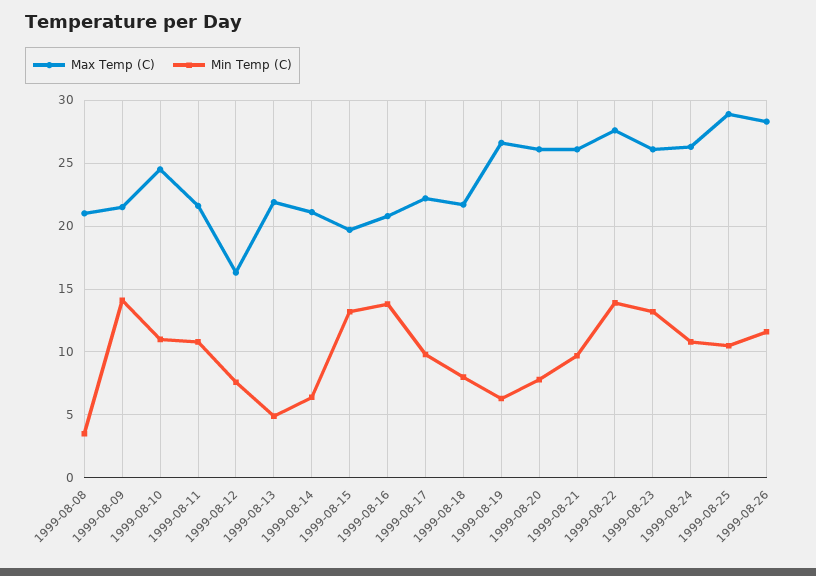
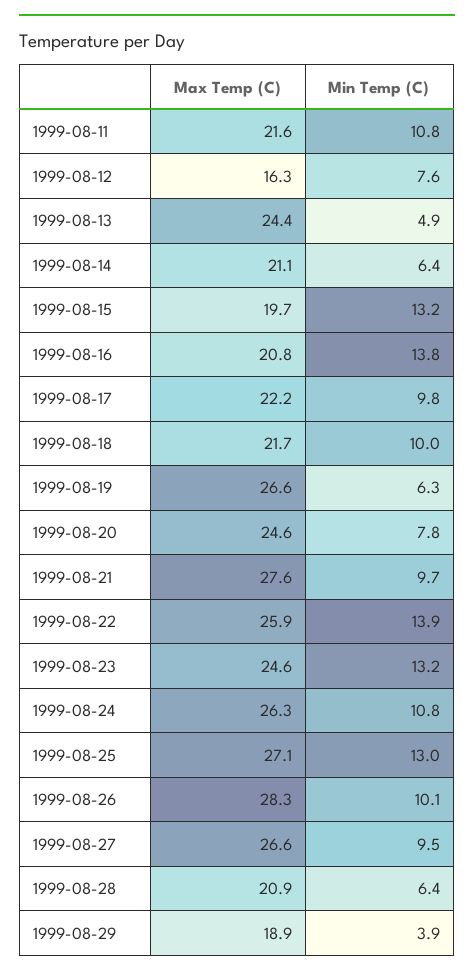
Max Temp (C), 1999-08-08: 21 -> none
Min Temp (C), 1999-08-08: 3.5 -> none
Max Temp (C), 1999-08-09: 21.5 -> none
Min Temp (C), 1999-08-09: 14 -> none
Max Temp (C), 1999-08-10: 24.5 -> none
Min Temp (C), 1999-08-10: 11 -> none
Max Temp (C), 1999-08-13: 22 -> 24.4
Min Temp (C), 1999-08-18: 8 -> 10
Max Temp (C), 1999-08-20: 26 -> 24.6
Max Temp (C), 1999-08-21: 26 -> 27.6
Max Temp (C), 1999-08-22: 27.5 -> 25.9
Max Temp (C), 1999-08-23: 26 -> 24.6
Max Temp (C), 1999-08-25: 29 -> 27.1
Min Temp (C), 1999-08-25: 10.5 -> 13
Min Temp (C), 1999-08-26: 11.5 -> 10.1
Max Temp (C), 1999-08-27: none -> 26.6
Min Temp (C), 1999-08-27: none -> 9.5
Max Temp (C), 1999-08-28: none -> 20.9
Min Temp (C), 1999-08-28: none -> 6.4
Max Temp (C), 1999-08-29: none -> 18.9
Min Temp (C), 1999-08-29: none -> 3.9

